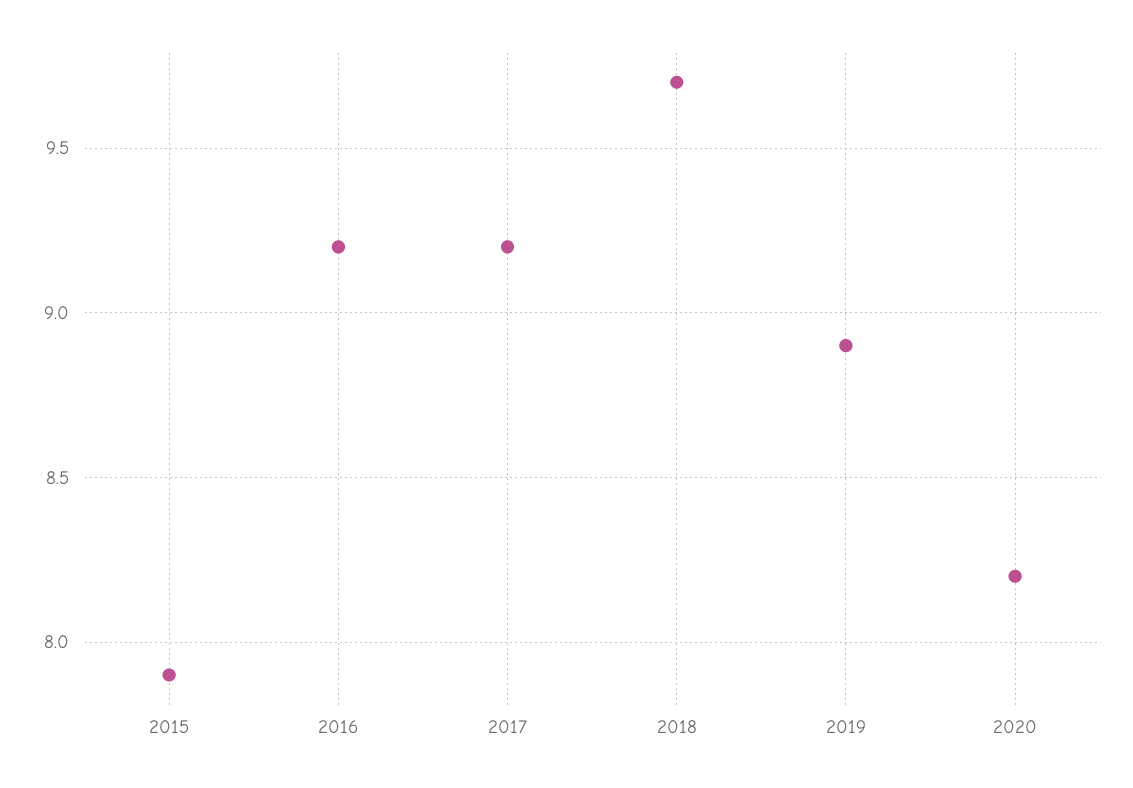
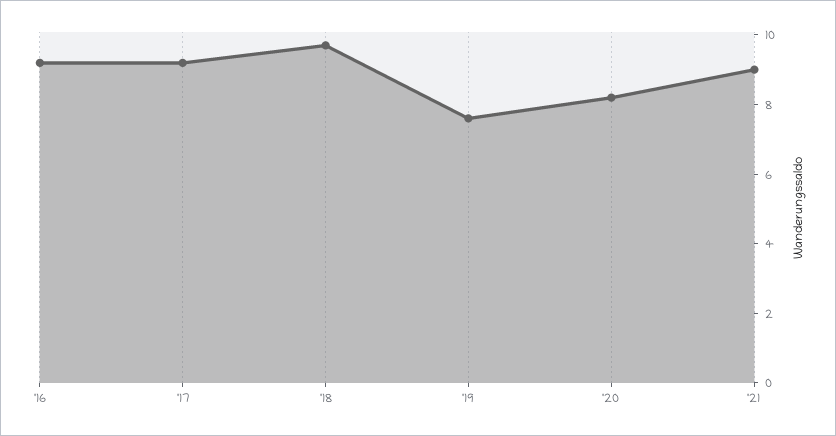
2015: 7.9 -> none
2019: 8.9 -> 7.5
'21: none -> 9

